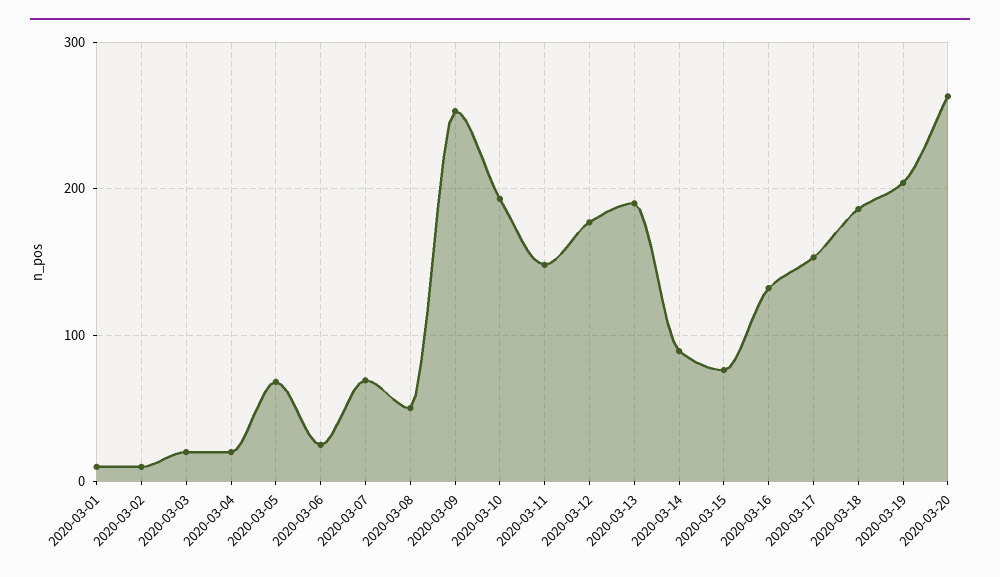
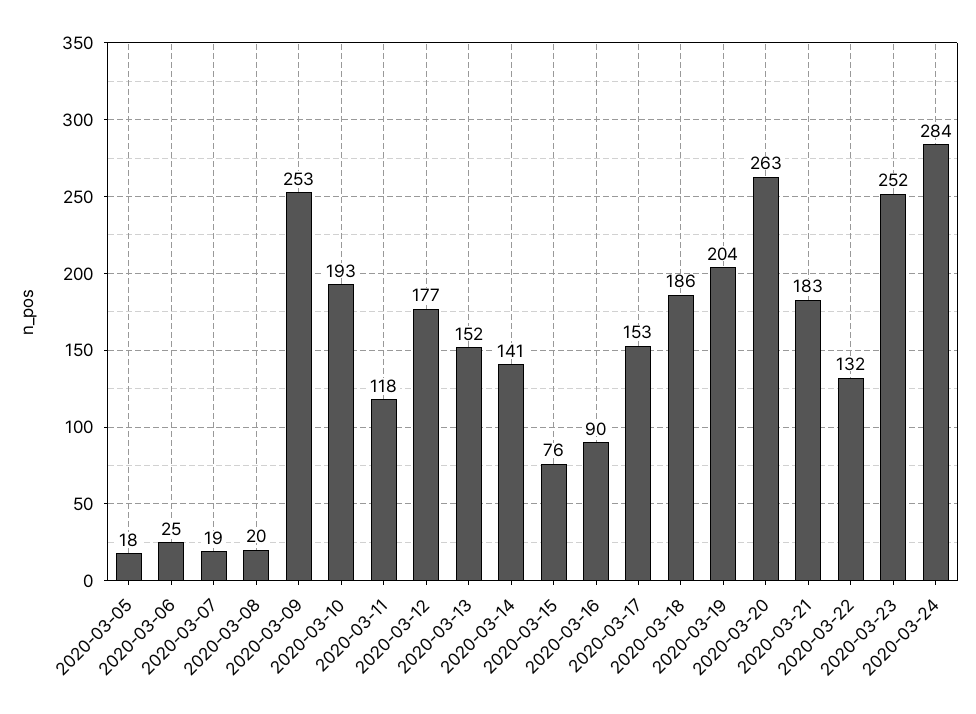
2020-03-01: 10 -> none
2020-03-02: 10 -> none
2020-03-03: 20 -> none
2020-03-04: 20 -> none
2020-03-05: 70 -> 18
2020-03-07: 70 -> 19
2020-03-08: 50 -> 20
2020-03-11: 150 -> 118
2020-03-13: 190 -> 152
2020-03-14: 90 -> 141
2020-03-16: 130 -> 90
2020-03-21: none -> 183
2020-03-22: none -> 132
2020-03-23: none -> 252
2020-03-24: none -> 284

